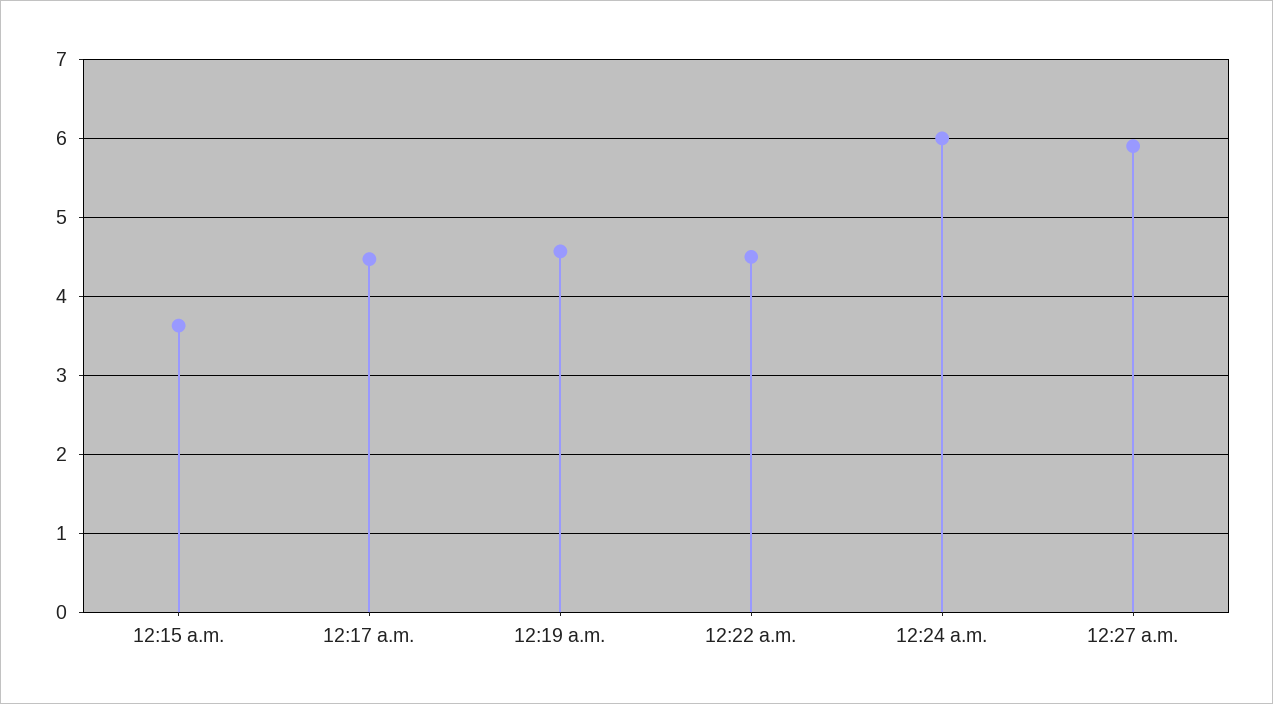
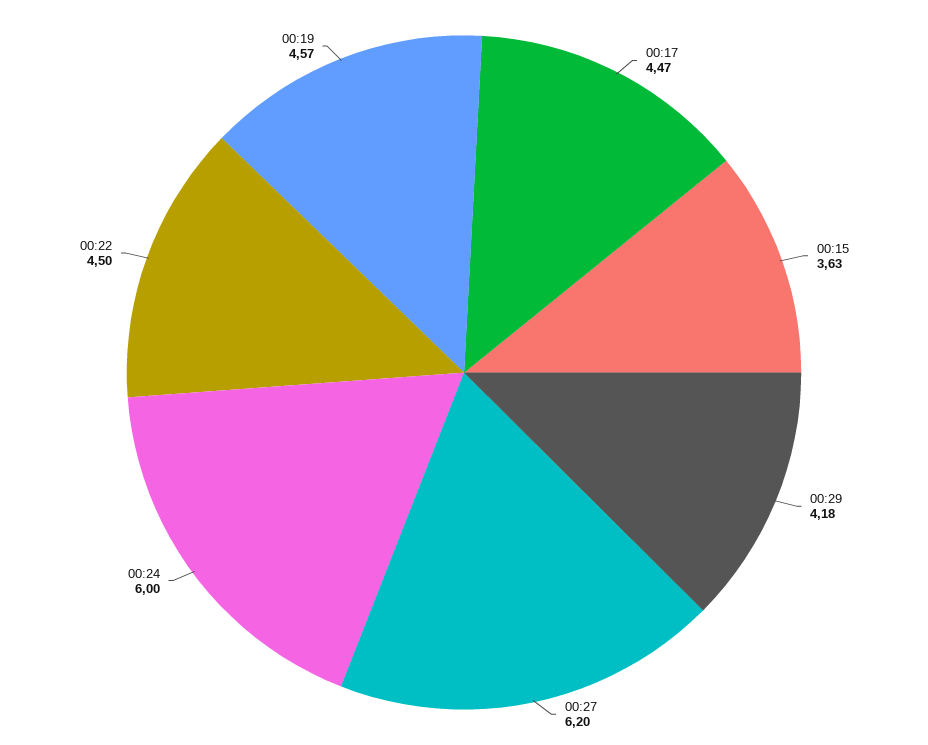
12:27 a.m.: 5.9 -> 6.2
00:29: none -> 4.18

